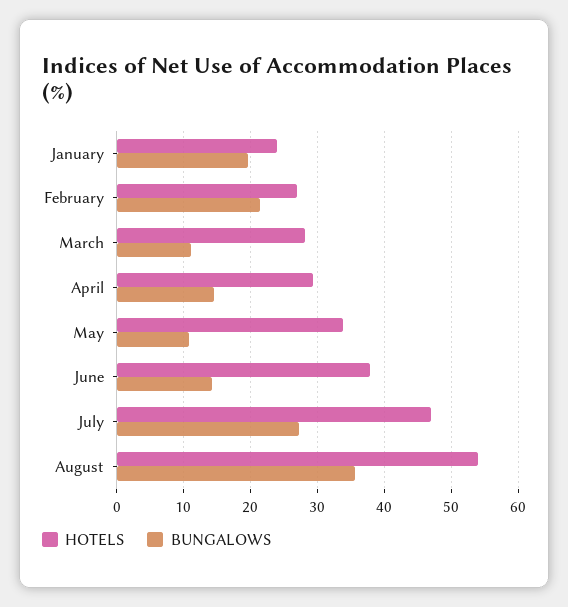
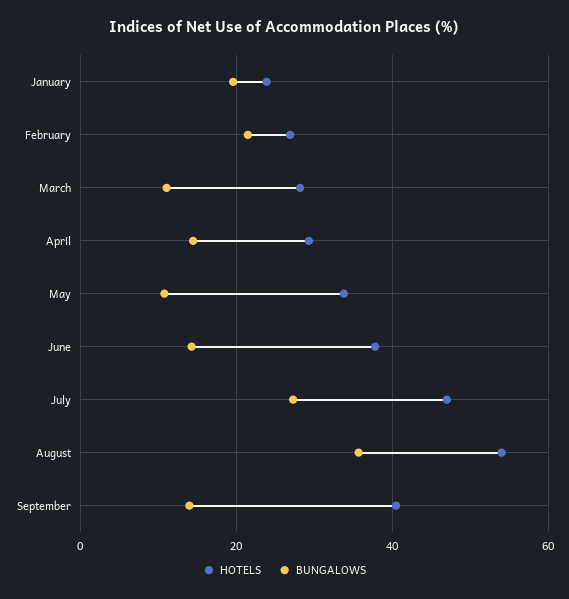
HOTELS, September: none -> 40
BUNGALOWS, September: none -> 14

